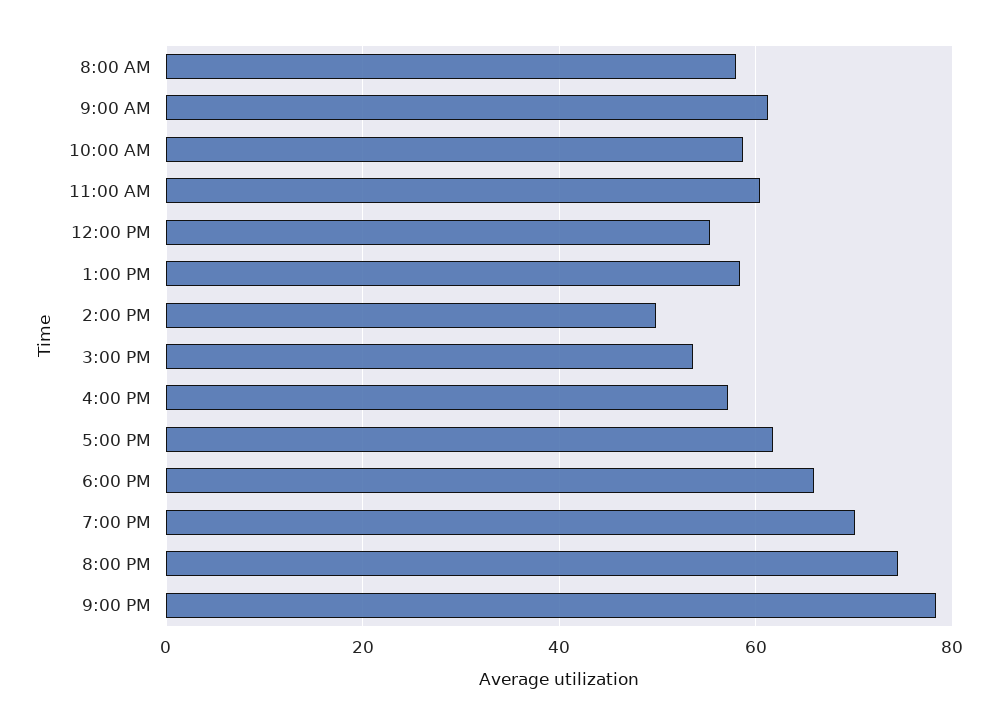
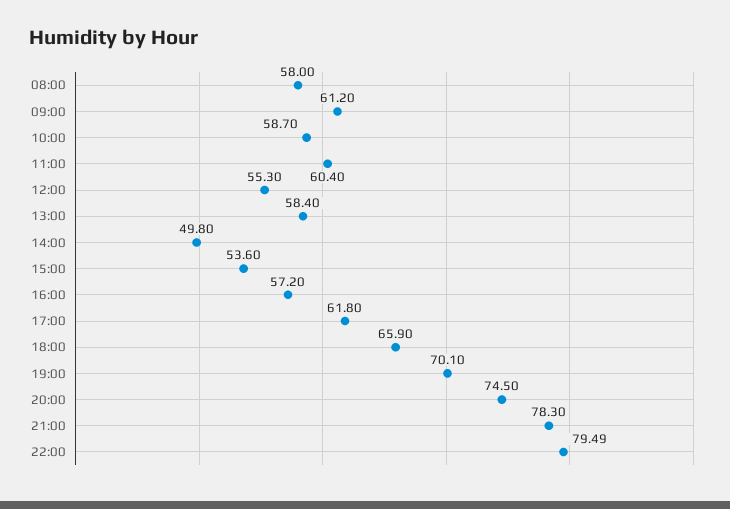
22:00: none -> 79.49

